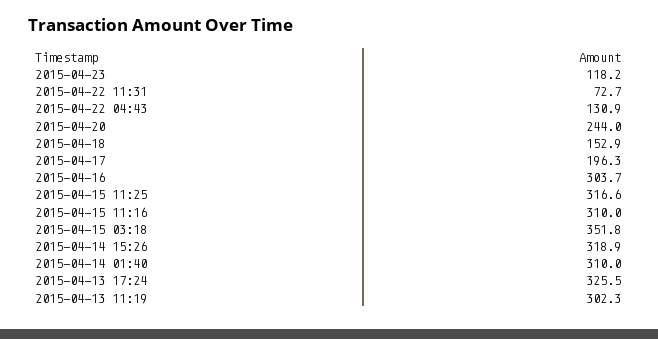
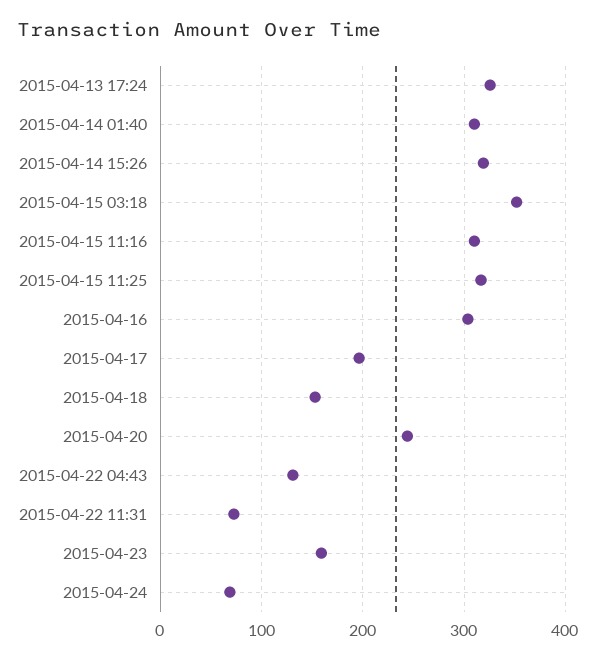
2015-04-23: 118.2 -> 160
2015-04-13 11:19: 302.3 -> none
2015-04-24: none -> 70

